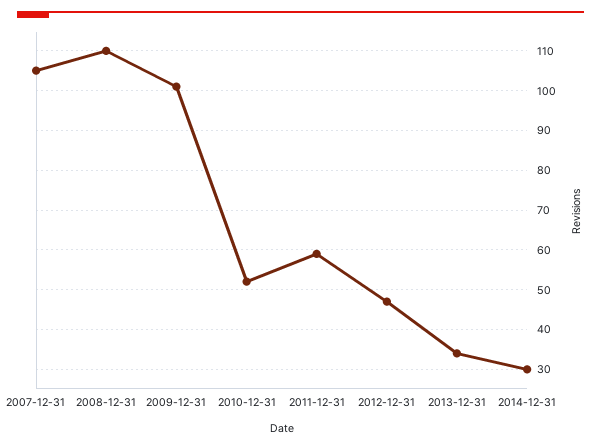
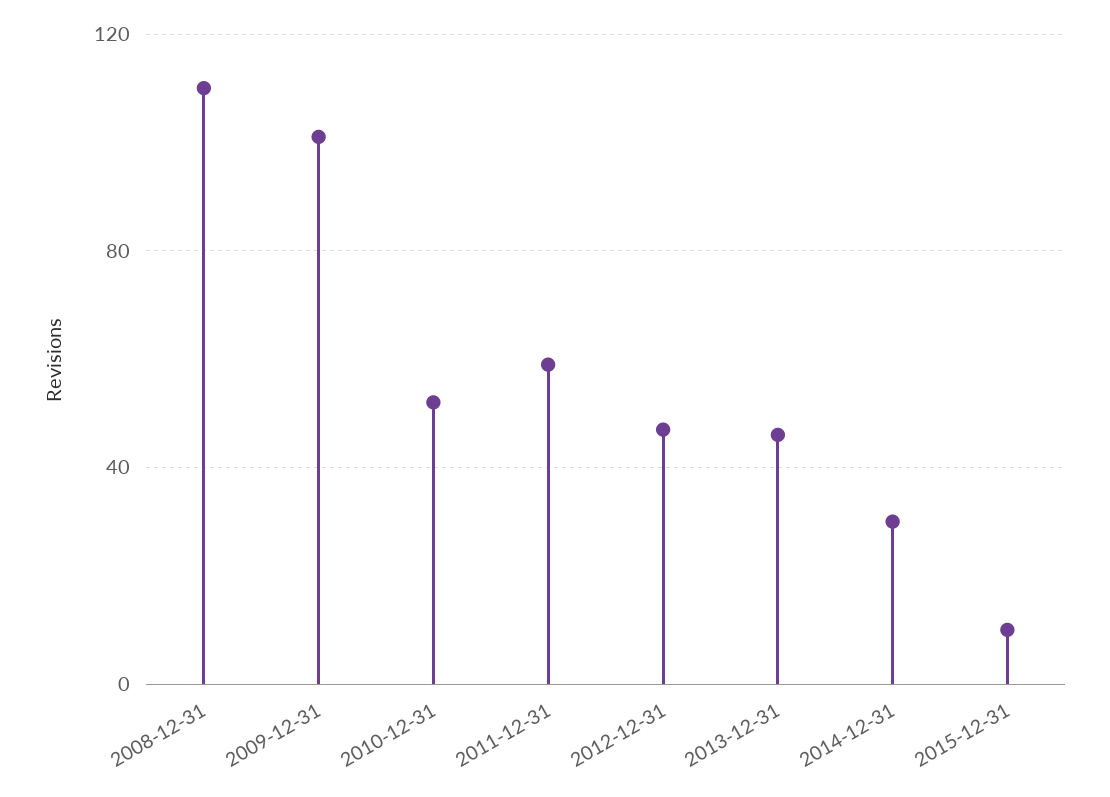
2007-12-31: 105 -> none
2013-12-31: 35 -> 45
2015-12-31: none -> 10

